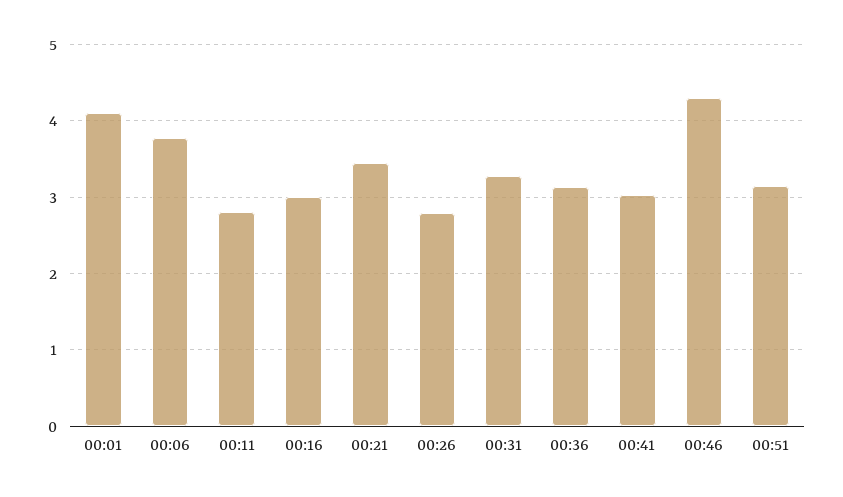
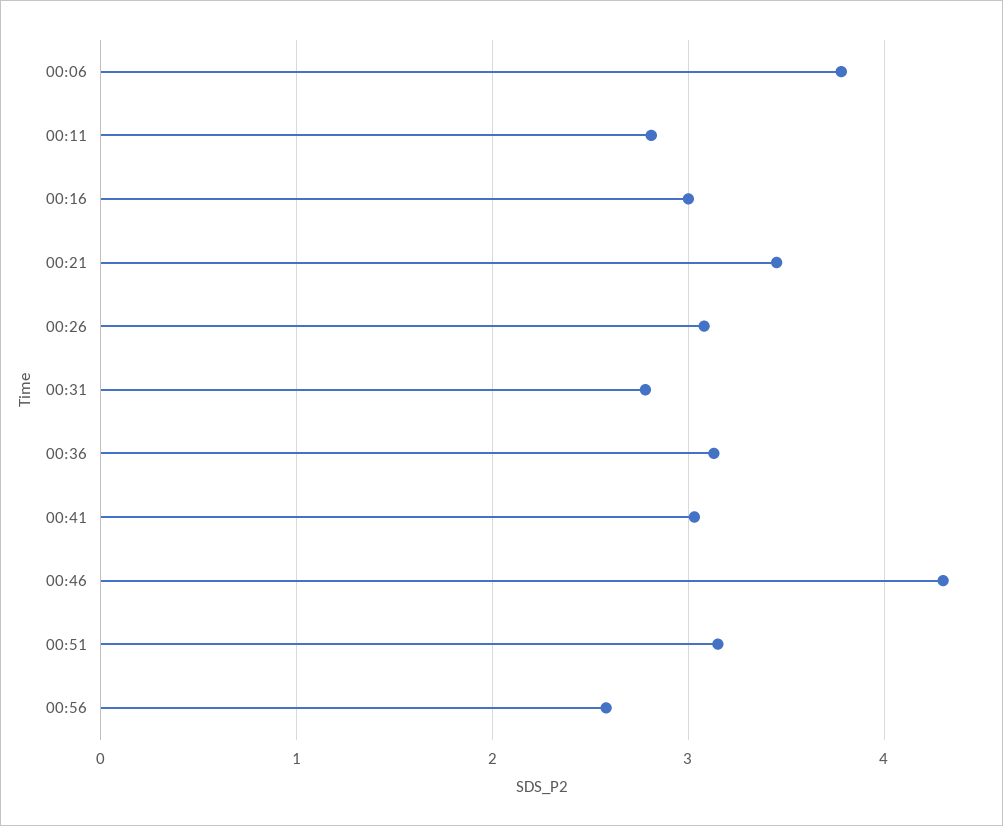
00:01: 4.1 -> none
00:26: 2.8 -> 3.1
00:31: 3.3 -> 2.8
00:56: none -> 2.6

